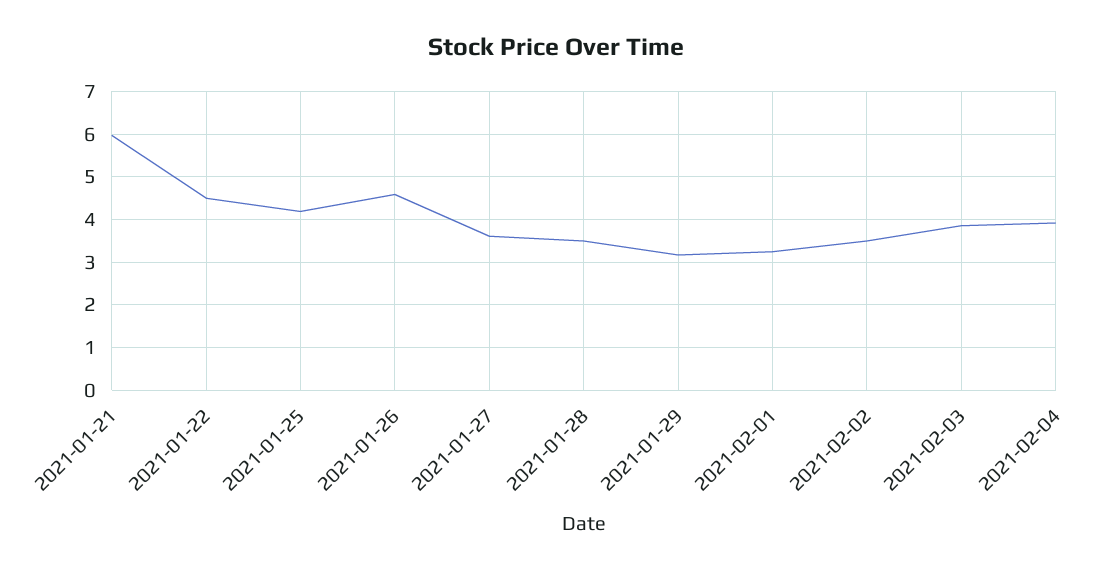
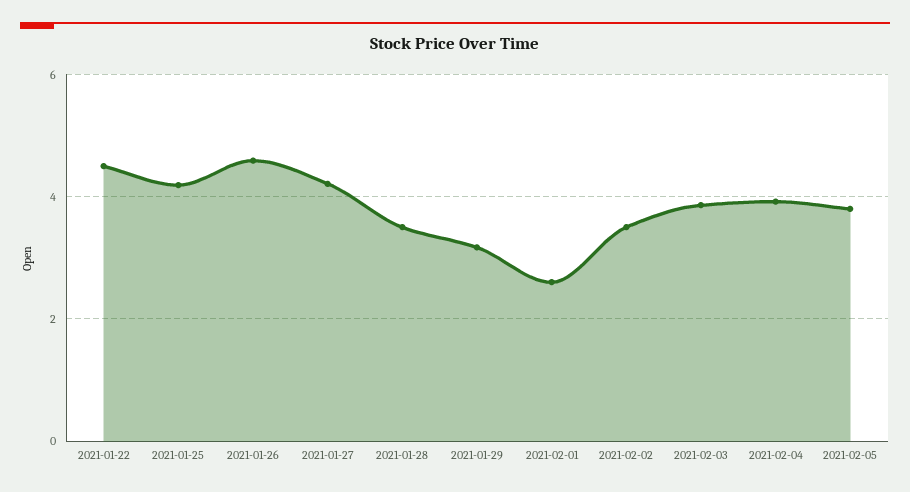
2021-01-21: 6 -> none
2021-01-27: 3.6 -> 4.2
2021-02-01: 3.2 -> 2.6
2021-02-05: none -> 3.8

